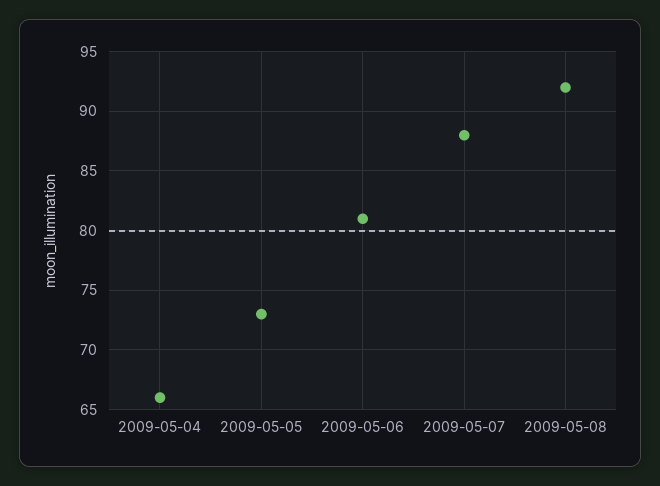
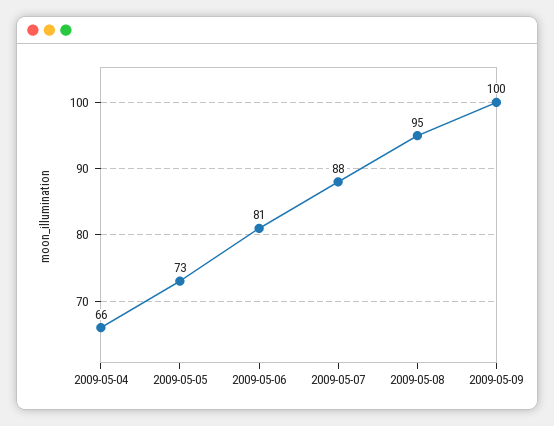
2009-05-08: 92 -> 95
2009-05-09: none -> 100

